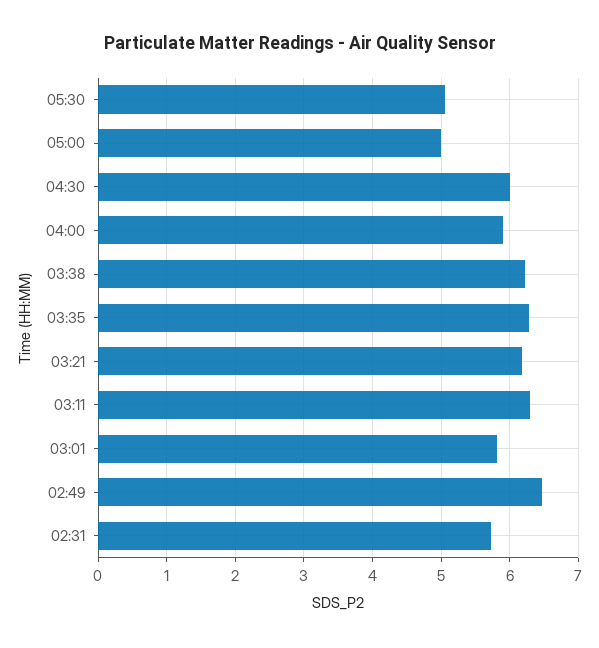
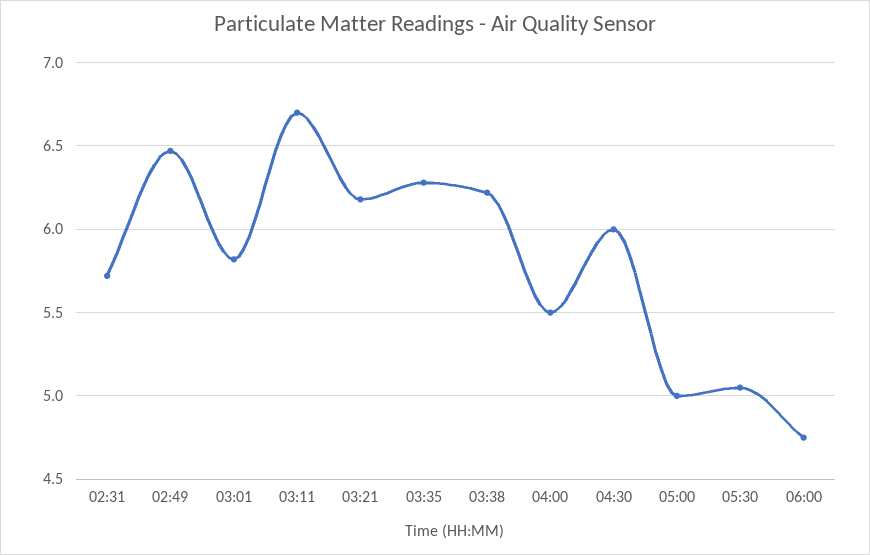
04:00: 5.9 -> 5.5
03:11: 6.3 -> 6.7
06:00: none -> 4.75

